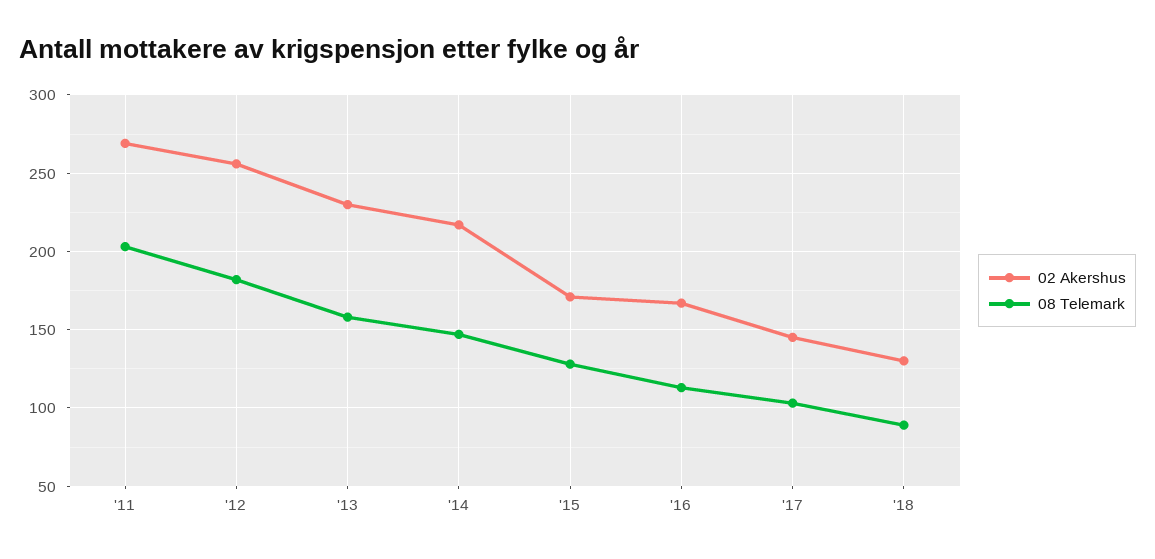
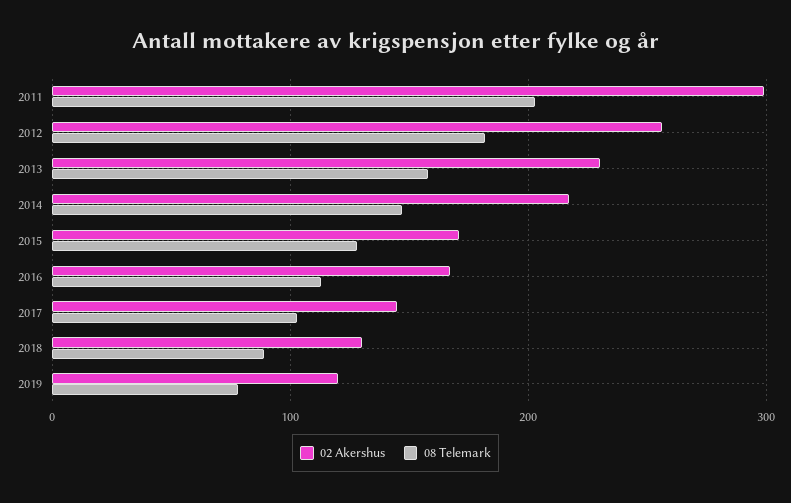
02 Akershus, '11: 270 -> 300
02 Akershus, 2019: none -> 120
08 Telemark, 2019: none -> 80

